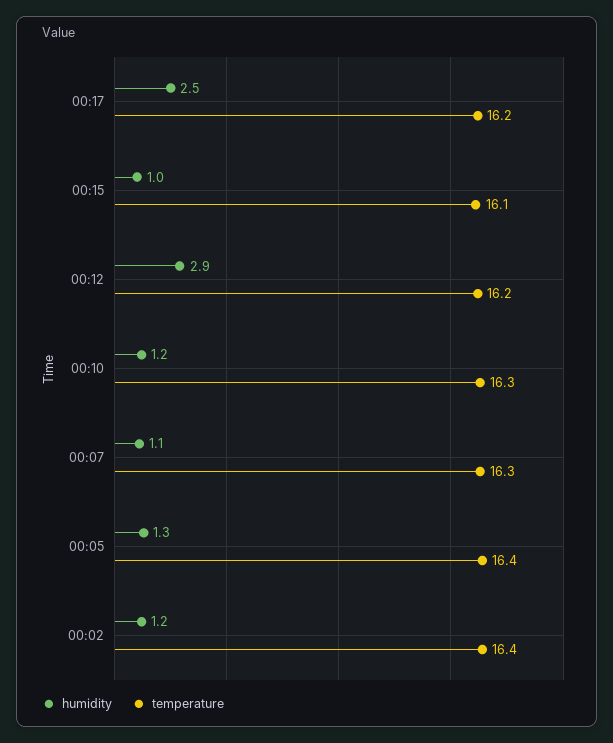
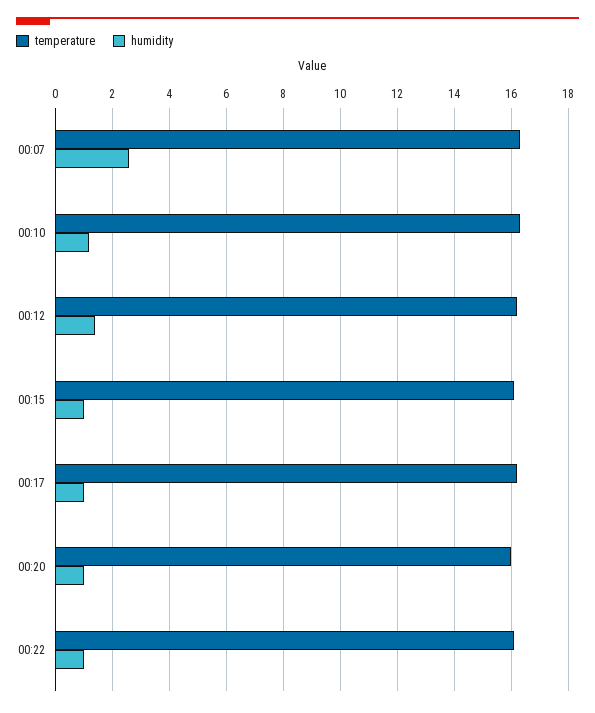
humidity, 00:17: 2.5 -> 1
humidity, 00:12: 2.9 -> 1.5
humidity, 00:07: 1.1 -> 2.5
humidity, 00:05: 1.3 -> none
temperature, 00:05: 16.4 -> none
humidity, 00:02: 1.2 -> none
temperature, 00:02: 16.4 -> none
temperature, 00:20: none -> 16
humidity, 00:20: none -> 1
temperature, 00:22: none -> 16
humidity, 00:22: none -> 1

